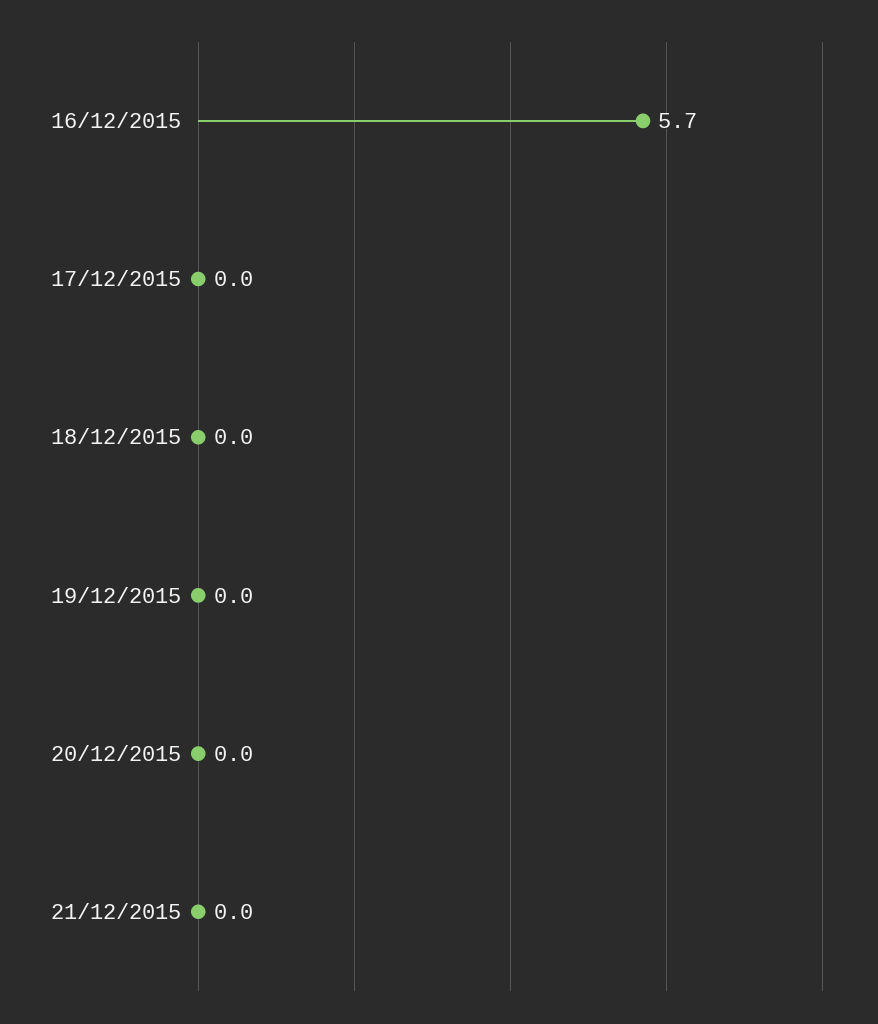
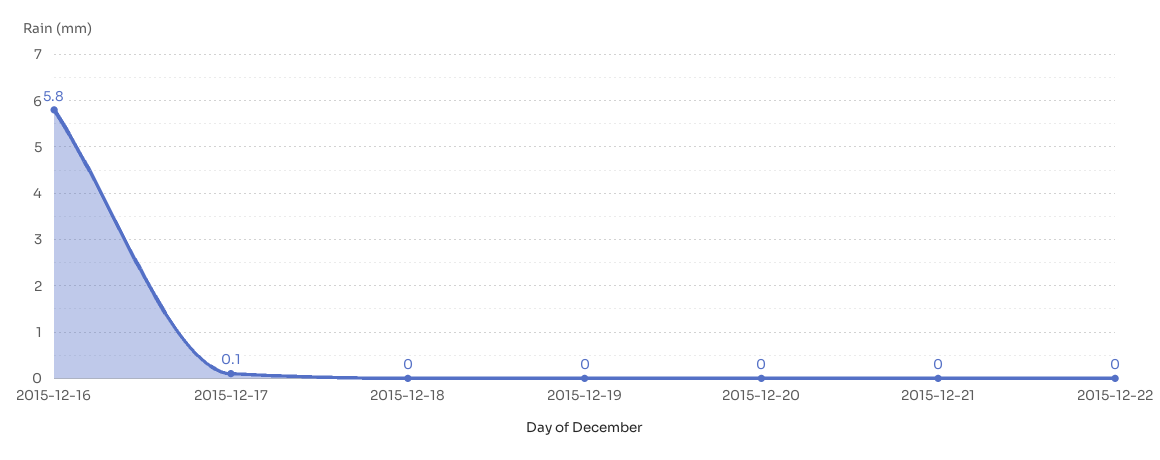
16/12/2015: 5.7 -> 5.8
17/12/2015: 0 -> 0.1
2015-12-22: none -> 0

